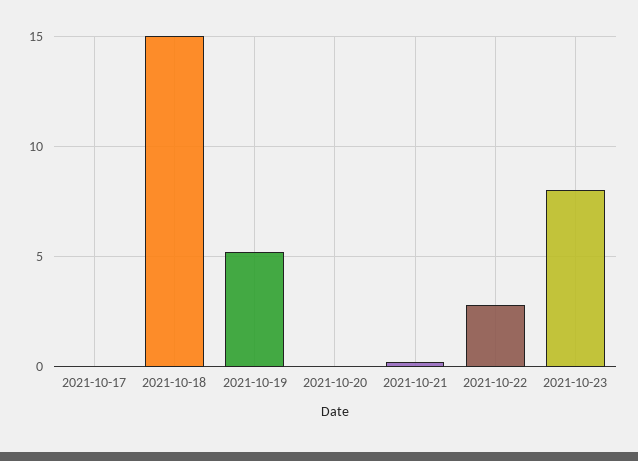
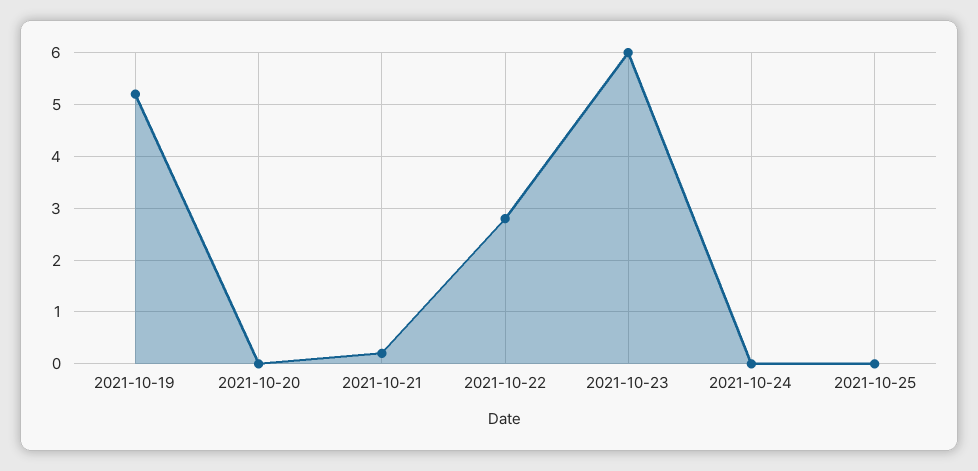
2021-10-17: 0 -> none
2021-10-18: 15 -> none
2021-10-23: 8 -> 6
2021-10-24: none -> 0
2021-10-25: none -> 0

